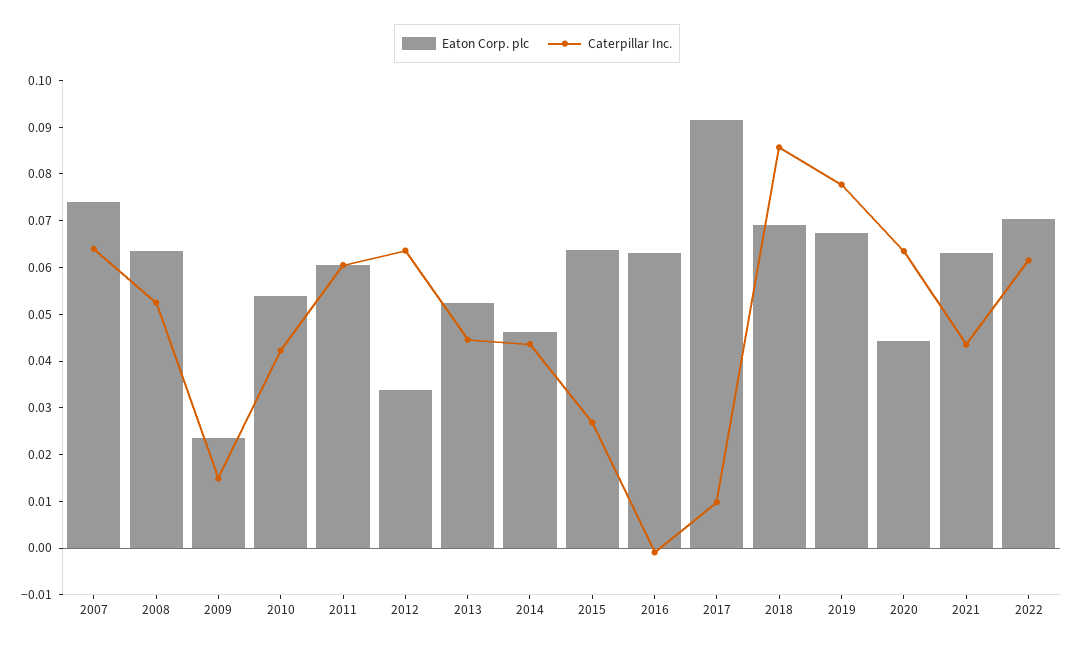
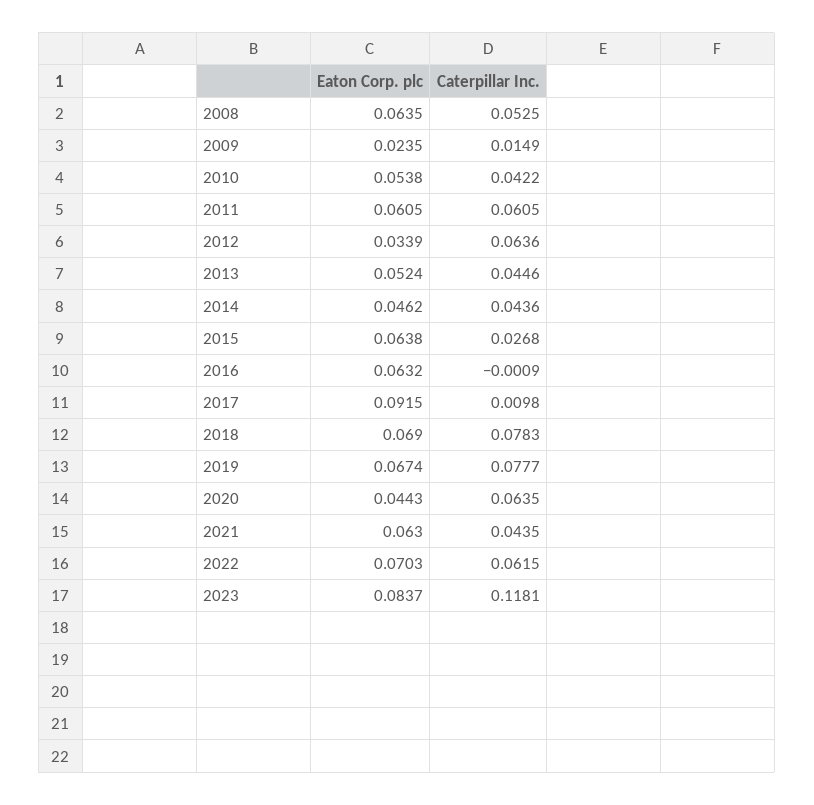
Eaton Corp. plc, 2007: 0.074 -> none
Caterpillar Inc., 2007: 0.064 -> none
Caterpillar Inc., 2018: 0.086 -> 0.0783
Eaton Corp. plc, 2023: none -> 0.0837
Caterpillar Inc., 2023: none -> 0.1181

